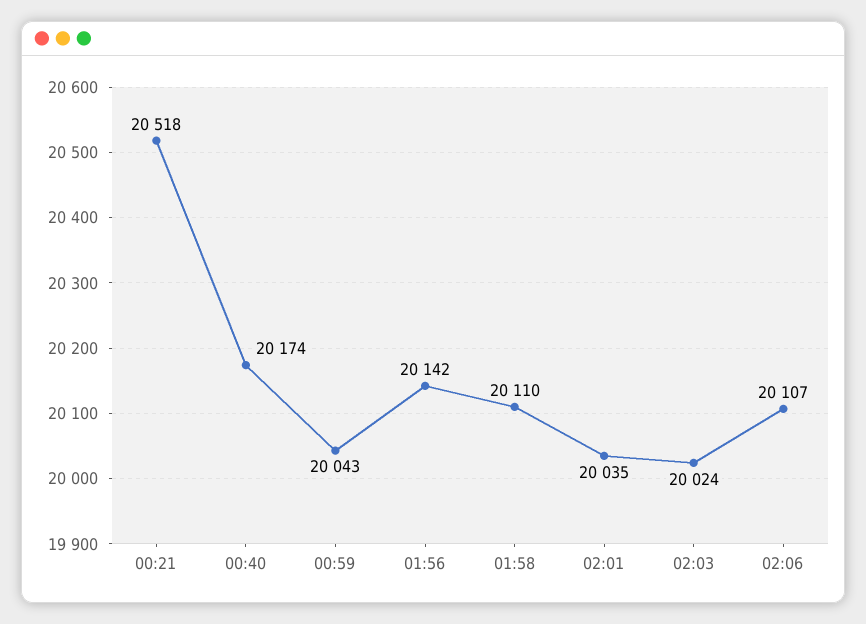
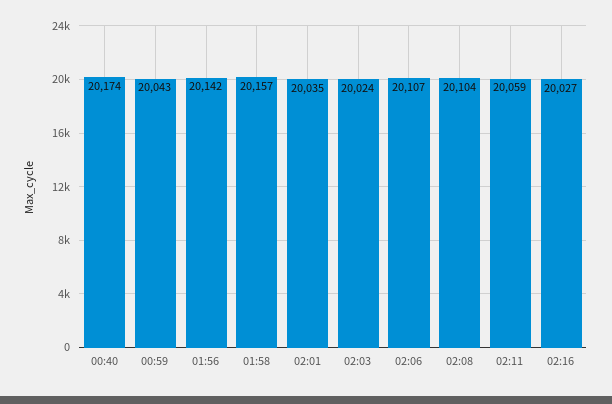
00:21: 20518 -> none
01:58: 20110 -> 20157
02:08: none -> 20104
02:11: none -> 20059
02:16: none -> 20027

